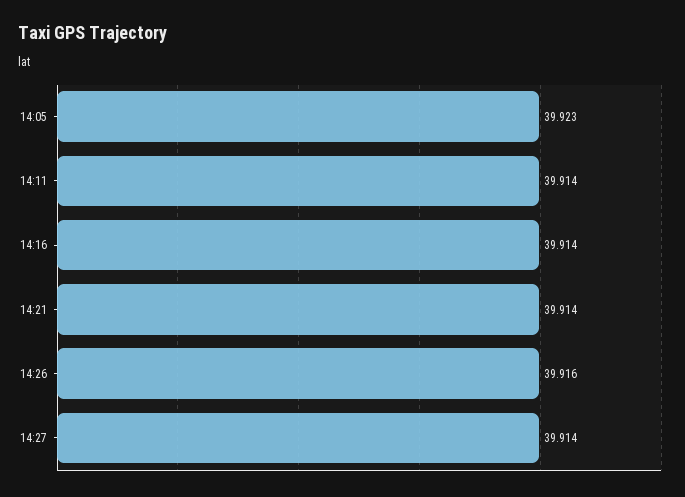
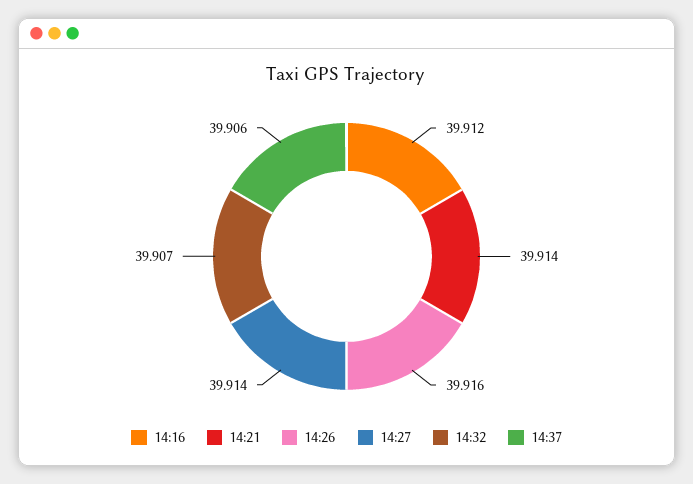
14:05: 39.923 -> none
14:11: 39.914 -> none
14:16: 39.914 -> 39.912
14:32: none -> 39.907
14:37: none -> 39.906

